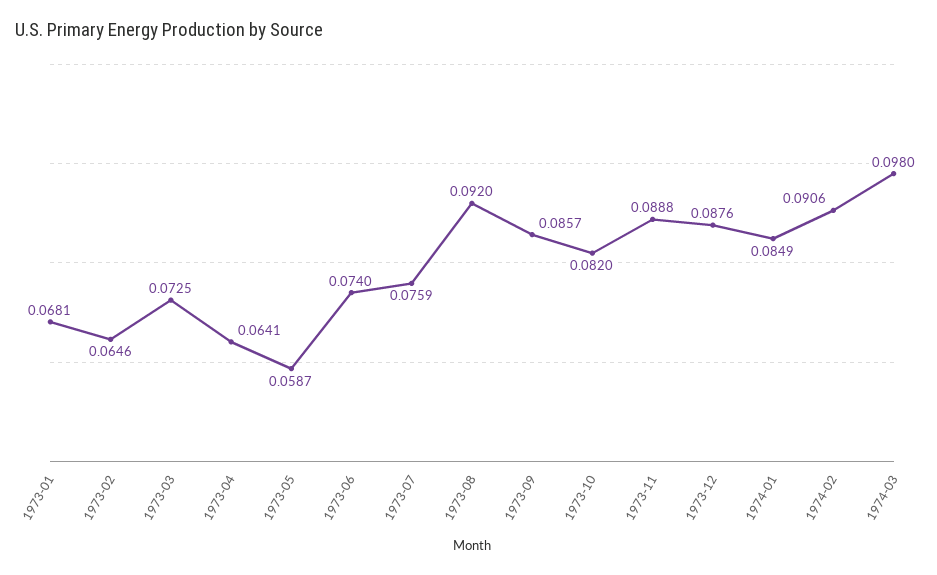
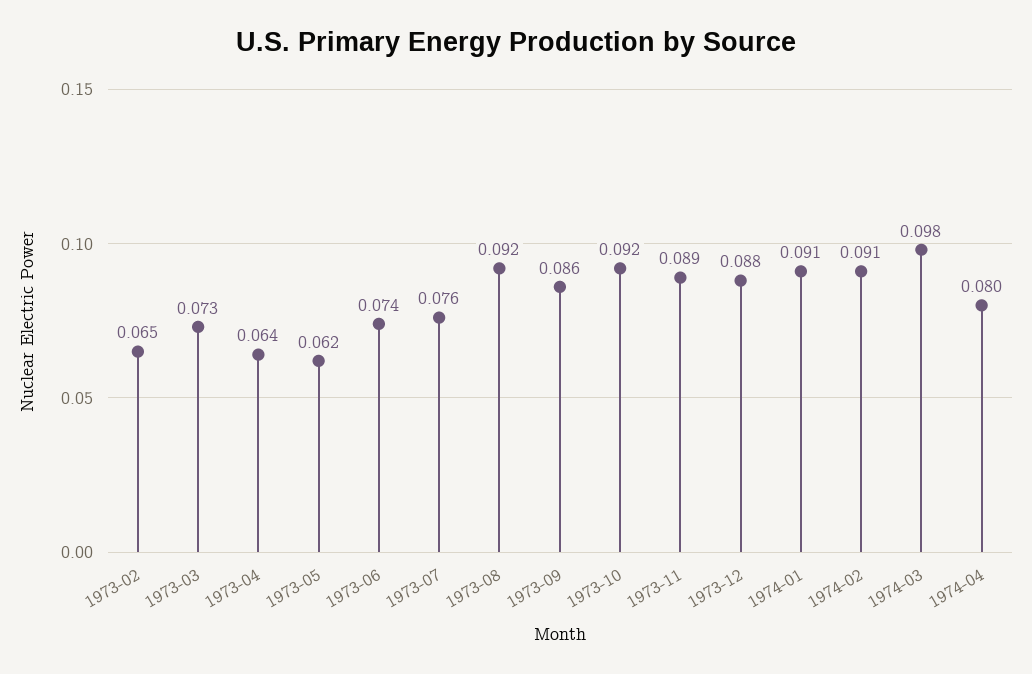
1973-01: 0.0681 -> none
1973-05: 0.0587 -> 0.062
1973-10: 0.082 -> 0.092
1974-01: 0.0849 -> 0.091
1974-04: none -> 0.08

